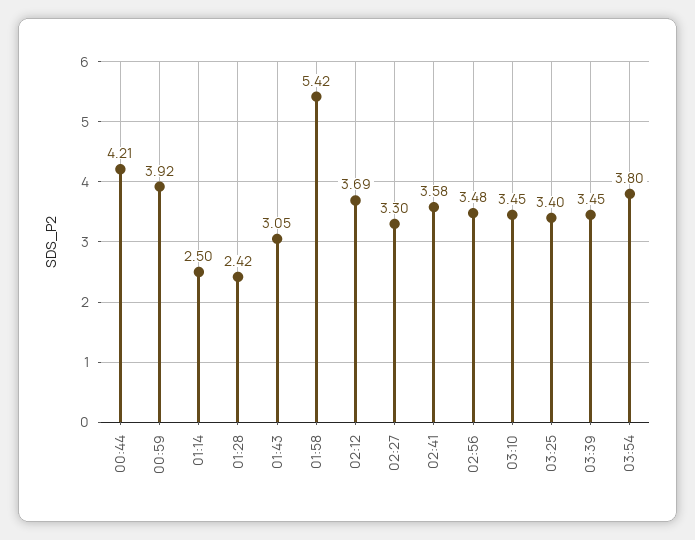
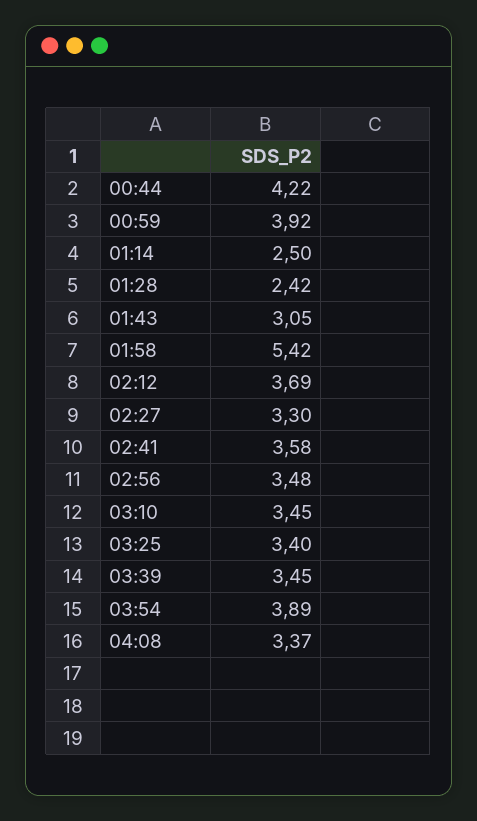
00:44: 4.21 -> 4.22
03:54: 3.8 -> 3.89
04:08: none -> 3.37

